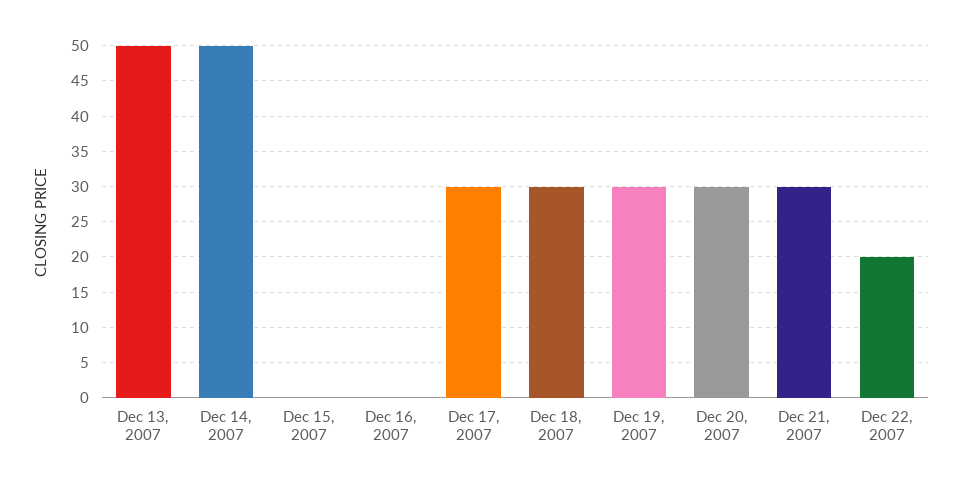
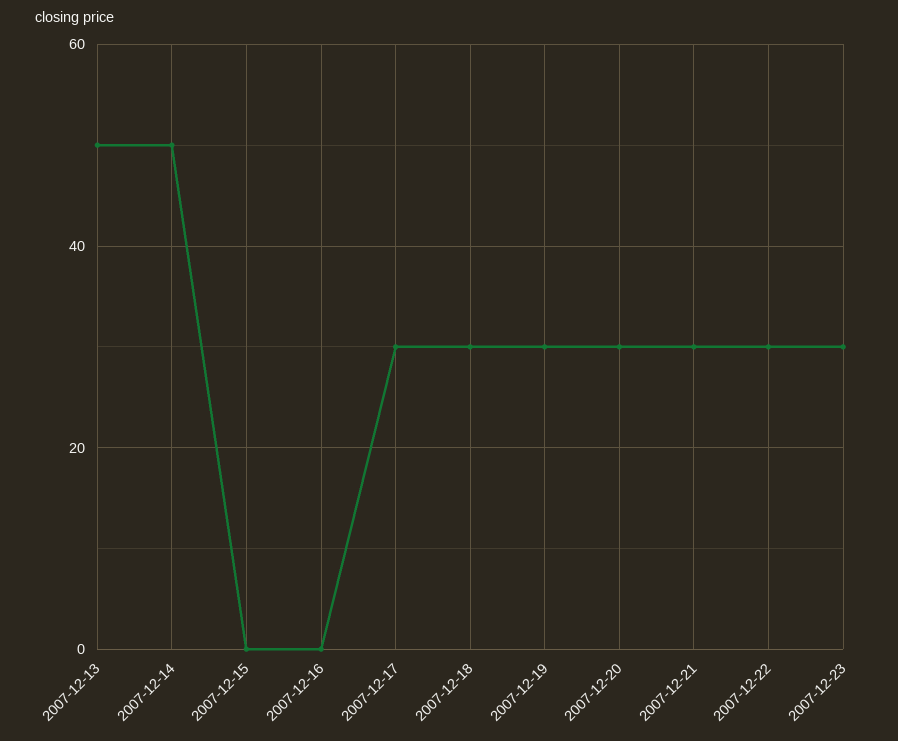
Dec 22, 2007: 20 -> 30
2007-12-23: none -> 30

